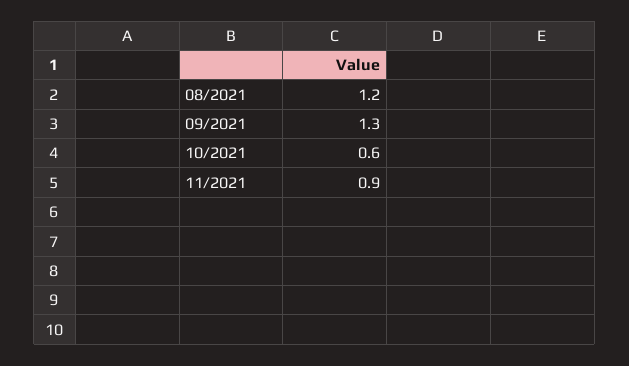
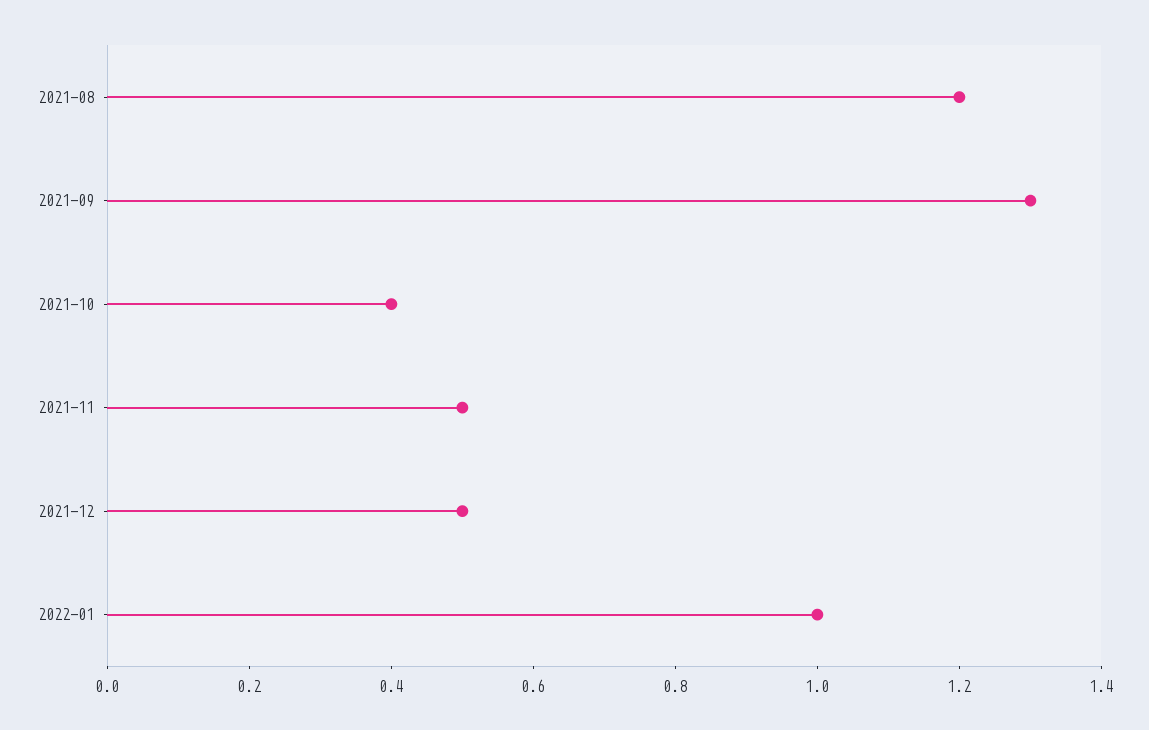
10/2021: 0.6 -> 0.4
11/2021: 0.9 -> 0.5
2021-12: none -> 0.5
2022-01: none -> 1

